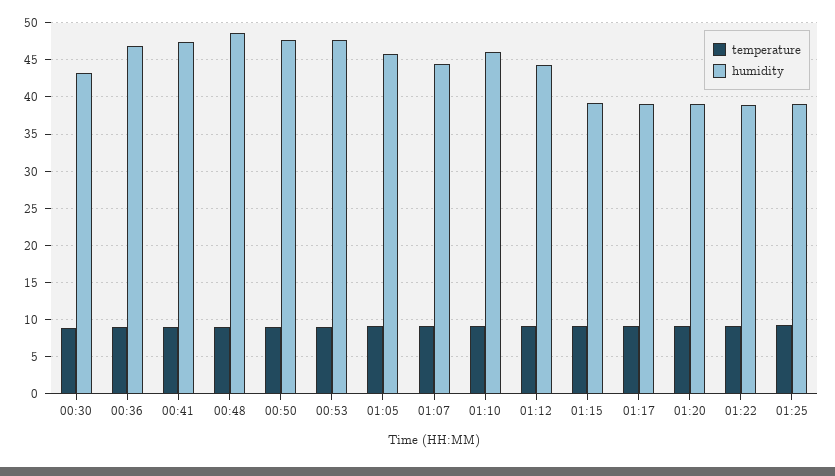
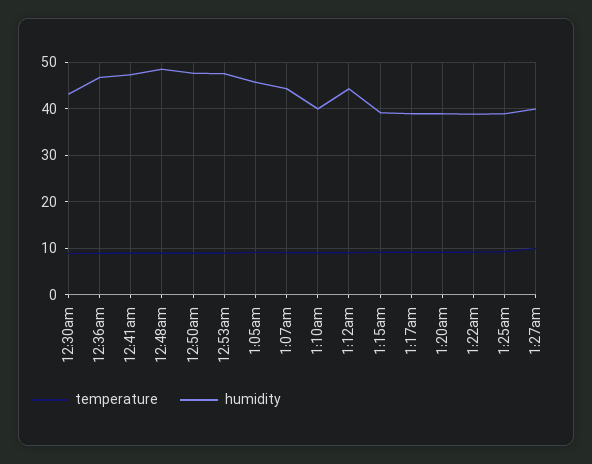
humidity, 01:10: 46 -> 40
temperature, 1:27am: none -> 10
humidity, 1:27am: none -> 40

